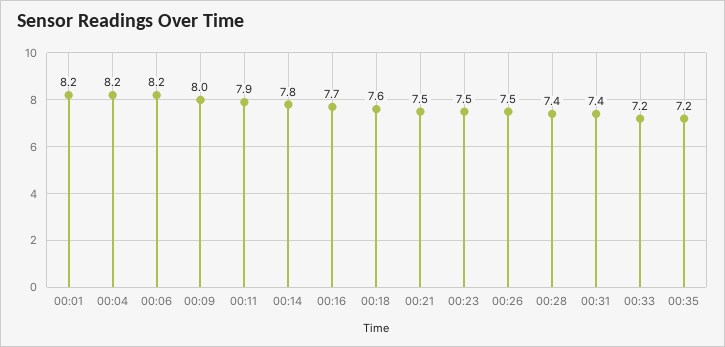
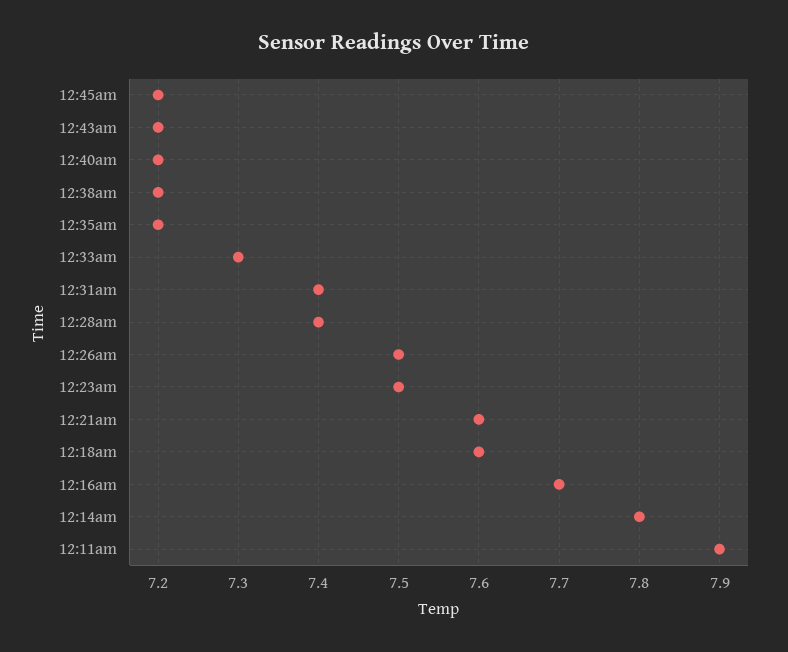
00:01: 8.2 -> none
00:04: 8.2 -> none
00:06: 8.2 -> none
00:09: 8 -> none
00:21: 7.5 -> 7.6
00:33: 7.2 -> 7.3
12:45am: none -> 7.2
12:43am: none -> 7.2
12:40am: none -> 7.2
12:38am: none -> 7.2

